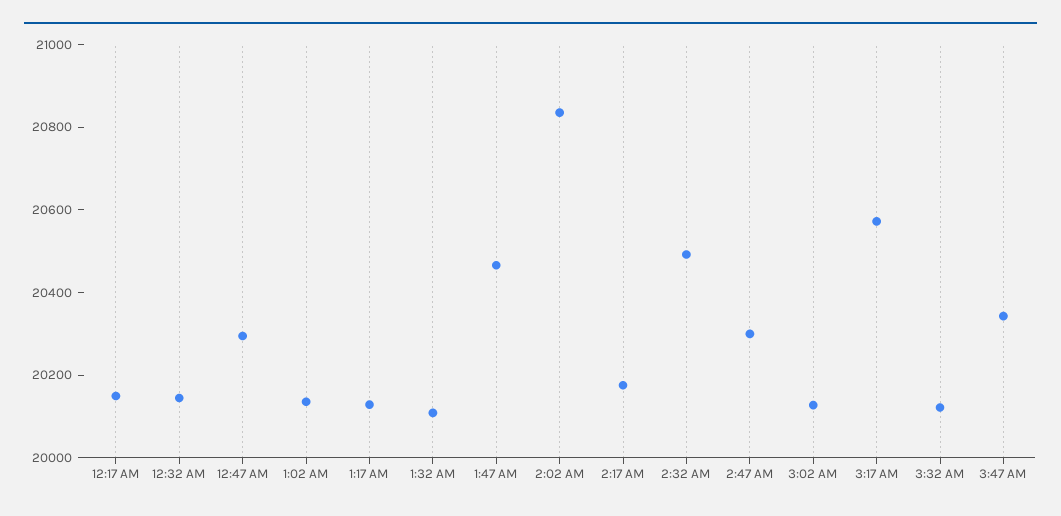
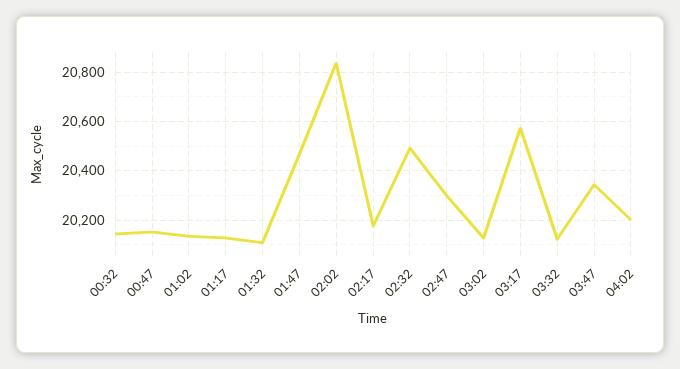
12:17 AM: 20150 -> none
12:47 AM: 20300 -> 20150
04:02: none -> 20200

